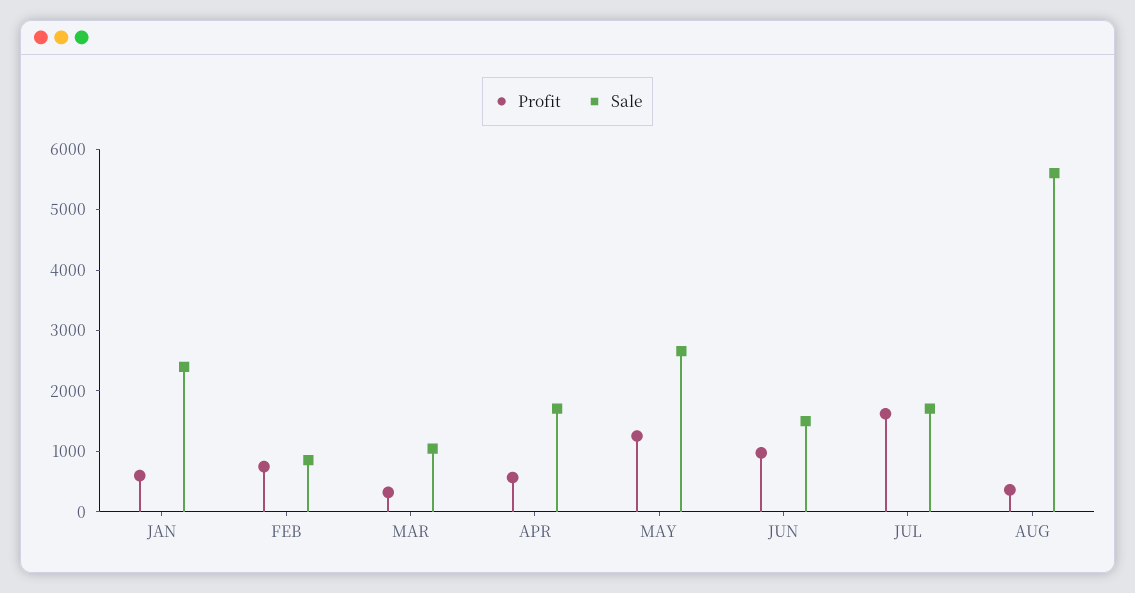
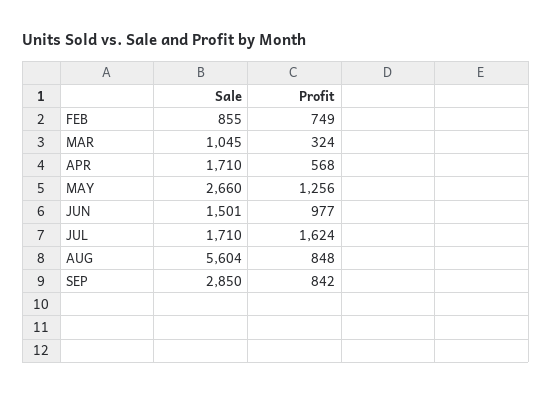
Profit, JAN: 600 -> none
Sale, JAN: 2400 -> none
Profit, AUG: 400 -> 848
Sale, SEP: none -> 2850
Profit, SEP: none -> 842

